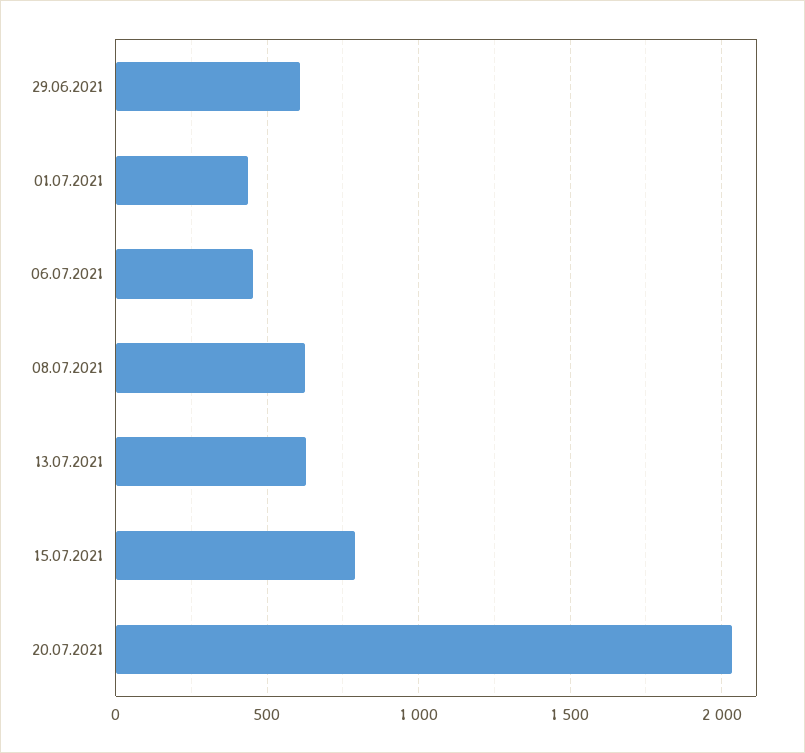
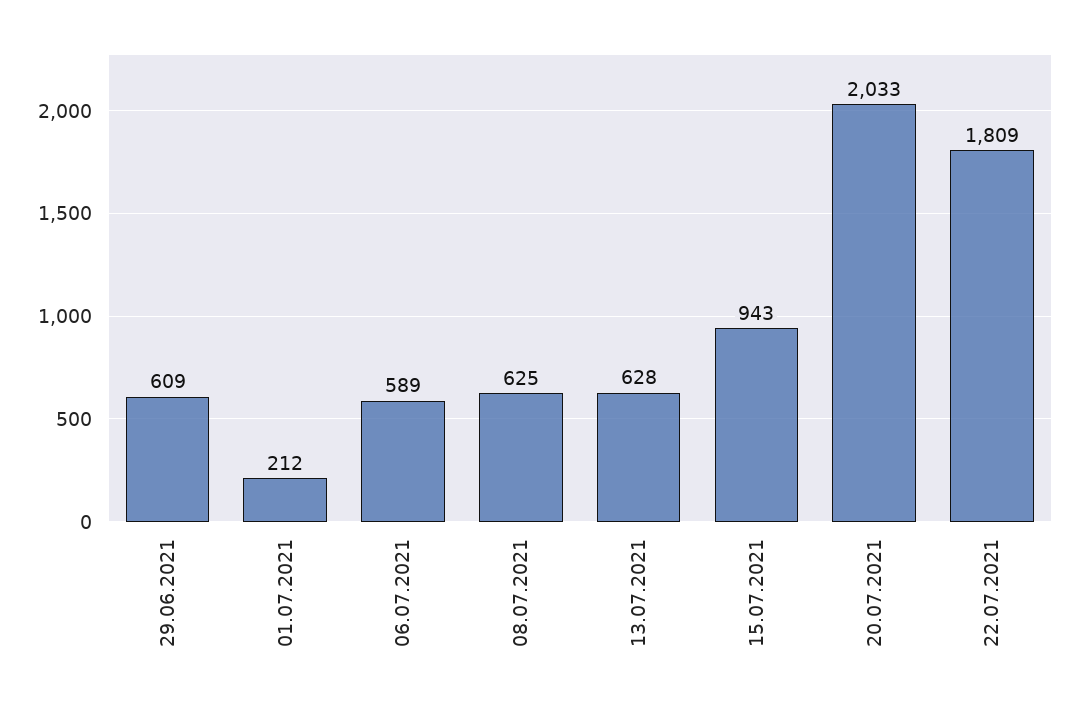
01.07.2021: 450 -> 212
06.07.2021: 450 -> 589
15.07.2021: 800 -> 943
22.07.2021: none -> 1809

